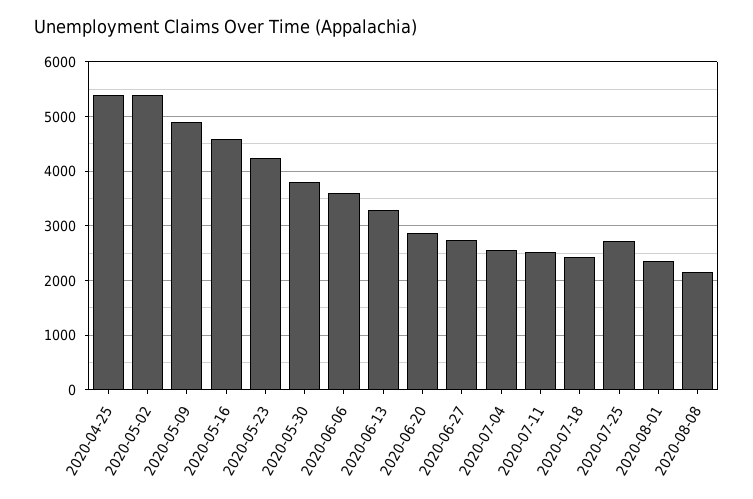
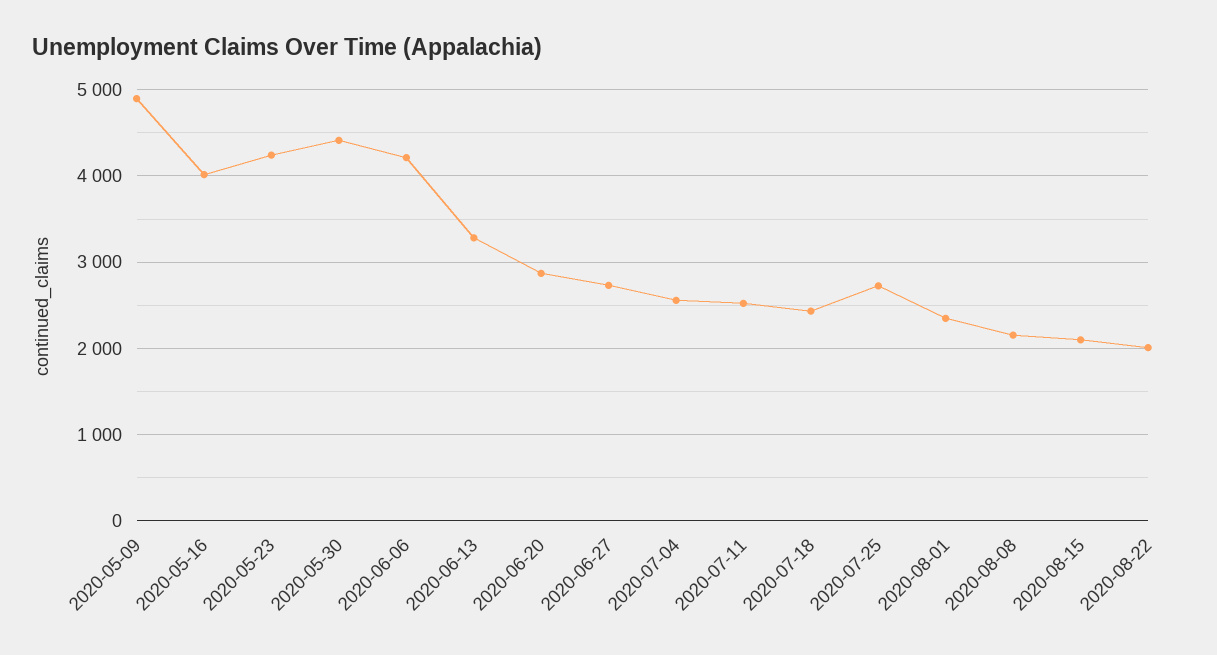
2020-04-25: 5400 -> none
2020-05-02: 5400 -> none
2020-05-16: 4600 -> 4000
2020-05-30: 3800 -> 4400
2020-06-06: 3600 -> 4200
2020-08-15: none -> 2100
2020-08-22: none -> 2000

